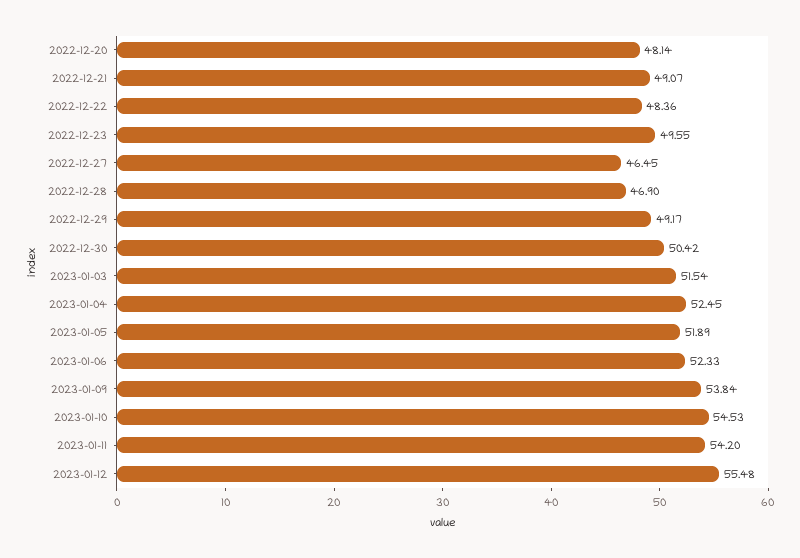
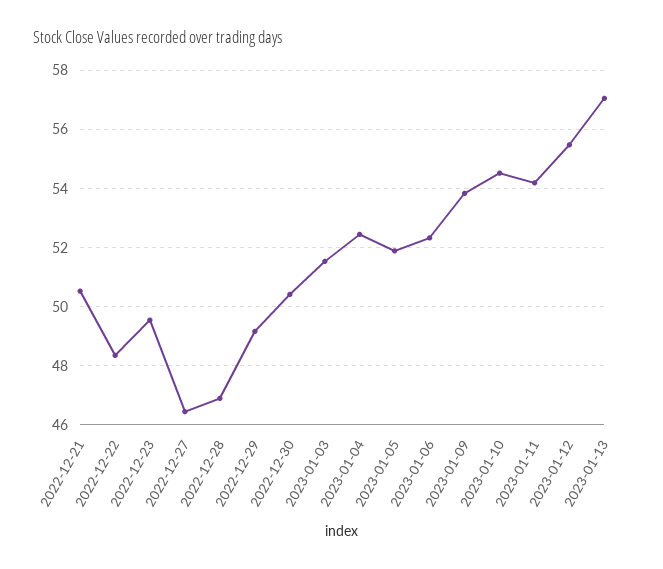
2022-12-20: 48.14 -> none
2022-12-21: 49.07 -> 50.5
2023-01-13: none -> 57

